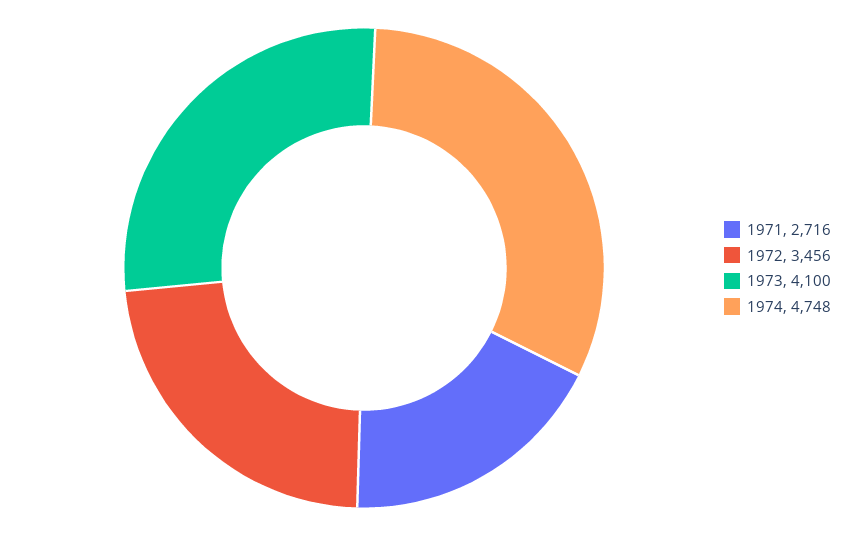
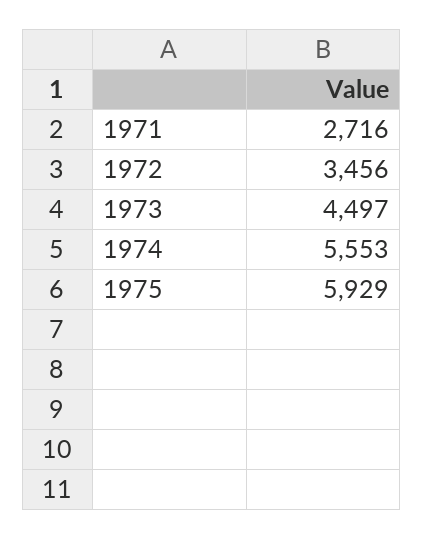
1973: 4100 -> 4497
1974: 4748 -> 5553
1975: none -> 5929

